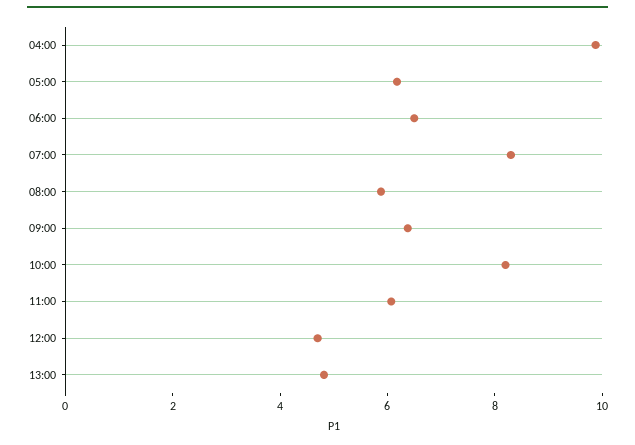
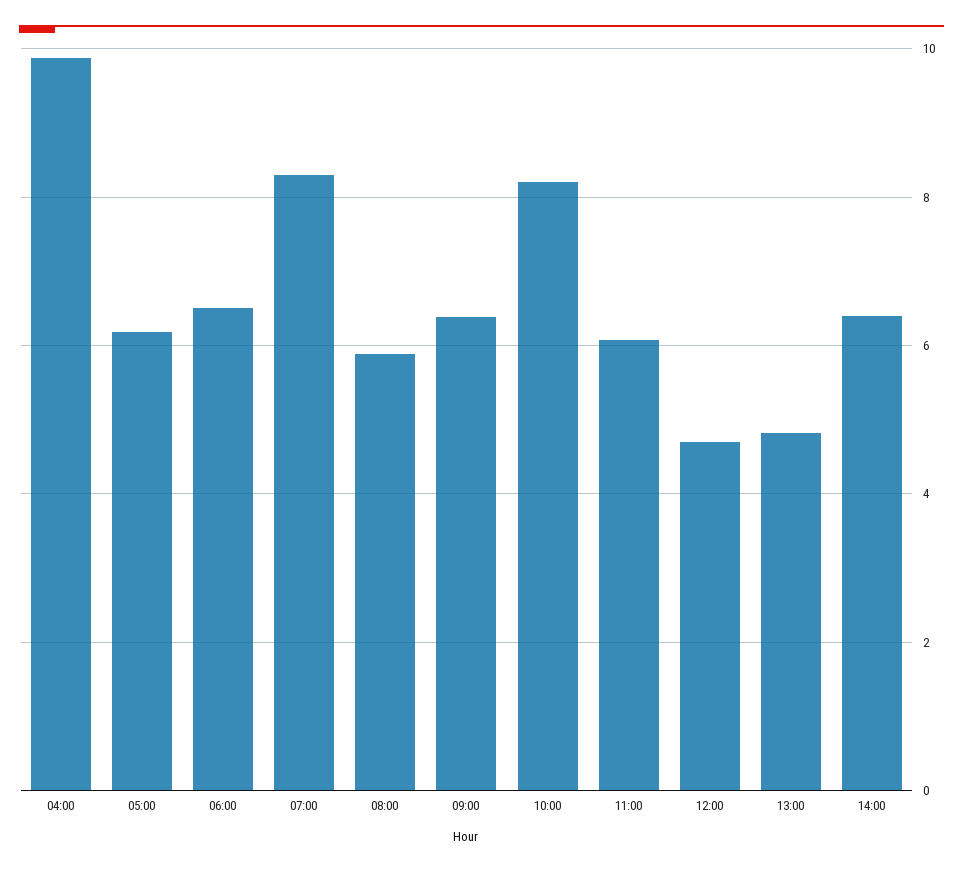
14:00: none -> 6.4

